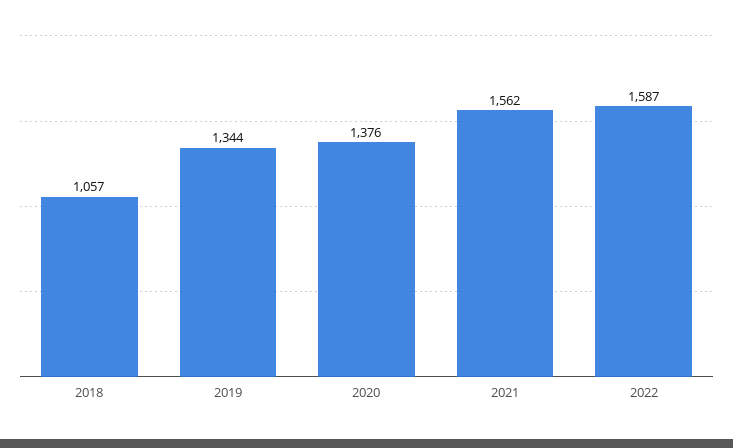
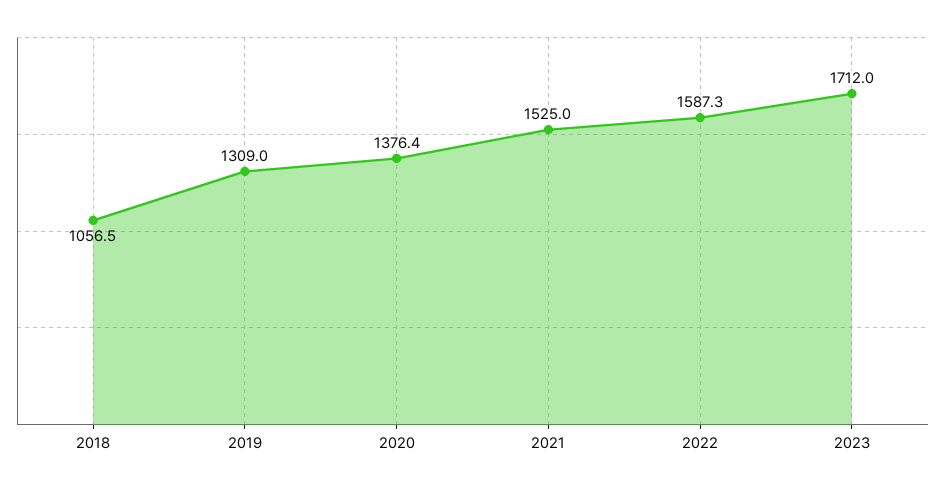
2019: 1344 -> 1309
2021: 1562 -> 1525
2023: none -> 1712

